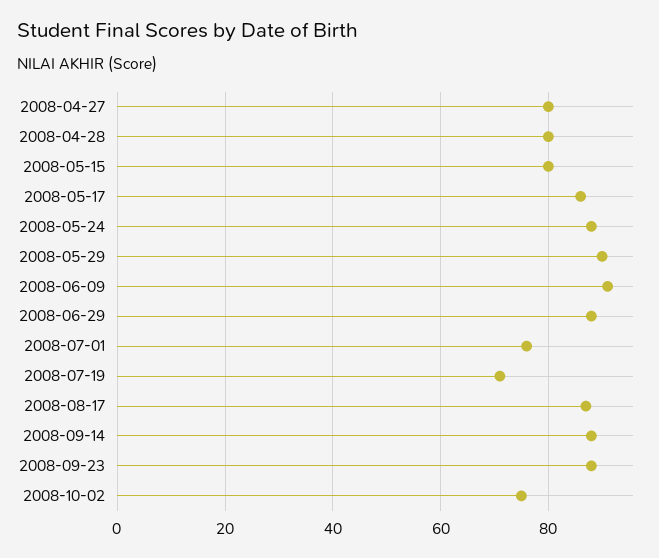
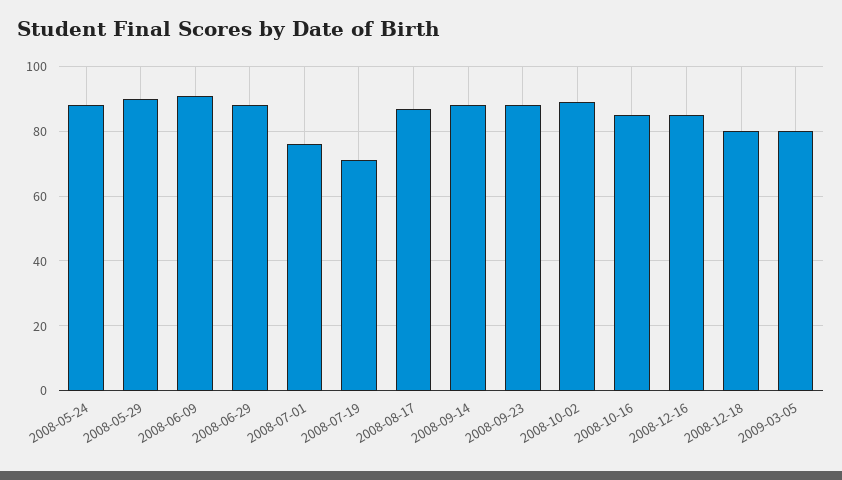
2008-04-27: 80 -> none
2008-04-28: 80 -> none
2008-05-15: 80 -> none
2008-05-17: 85 -> none
2008-10-02: 75 -> 90
2008-10-16: none -> 85
2008-12-16: none -> 85
2008-12-18: none -> 80
2009-03-05: none -> 80

